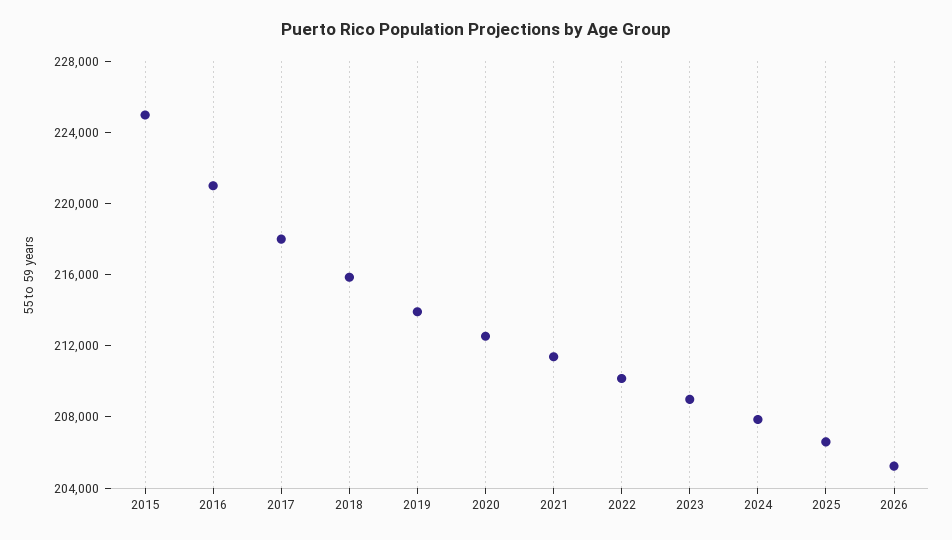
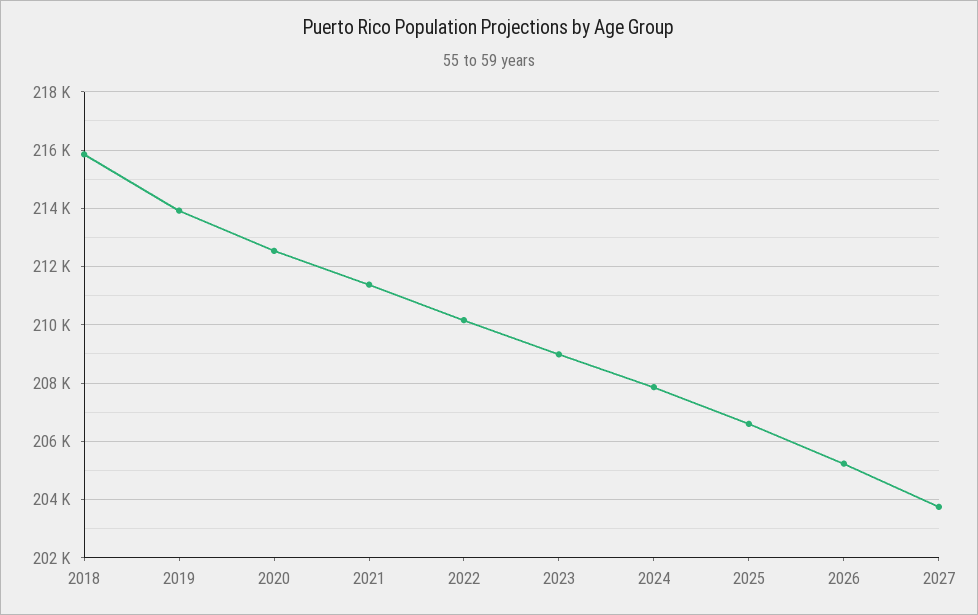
2015: 225000 -> none
2016: 221000 -> none
2017: 218000 -> none
2027: none -> 203750

